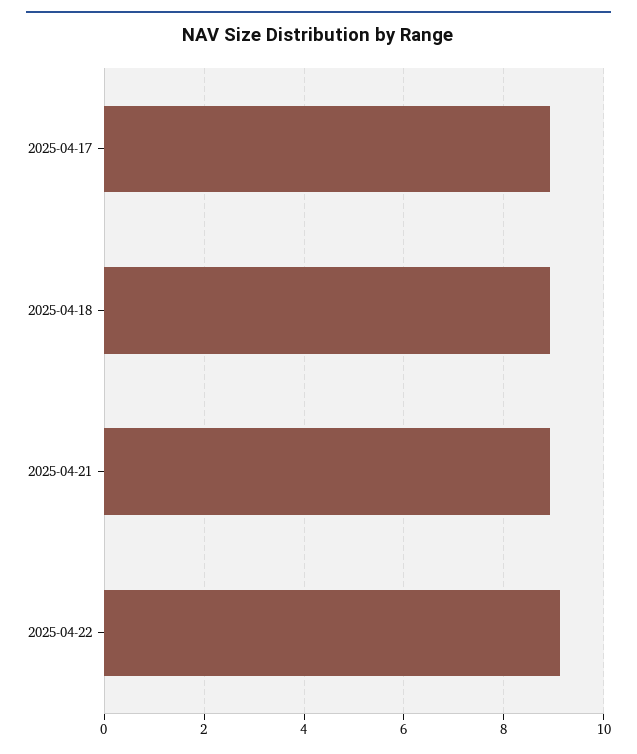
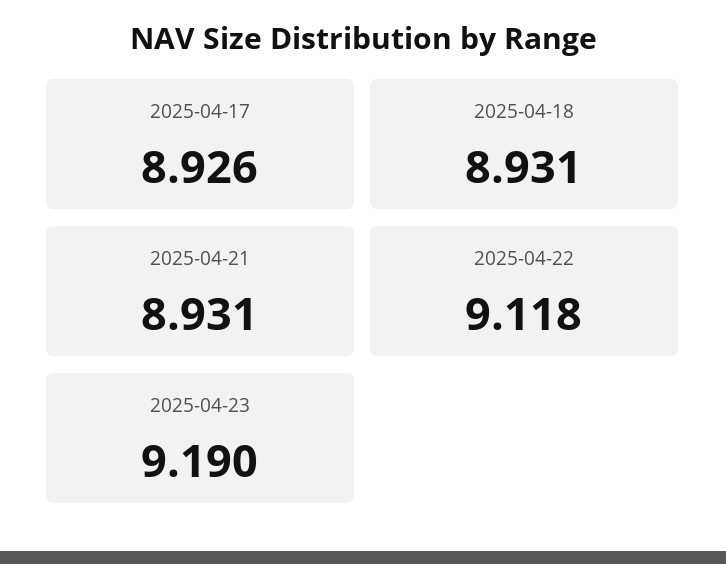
2025-04-23: none -> 9.19

